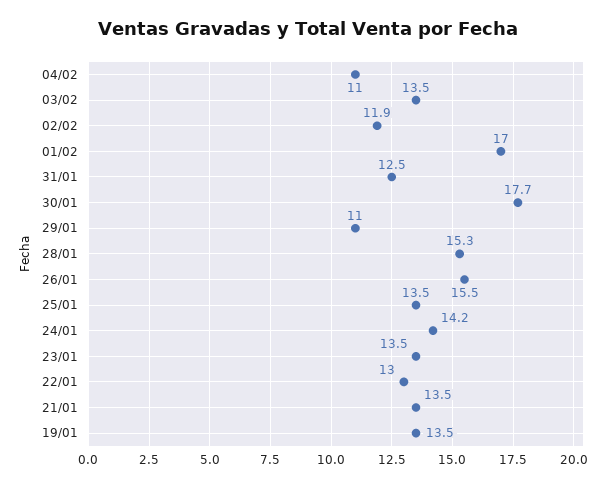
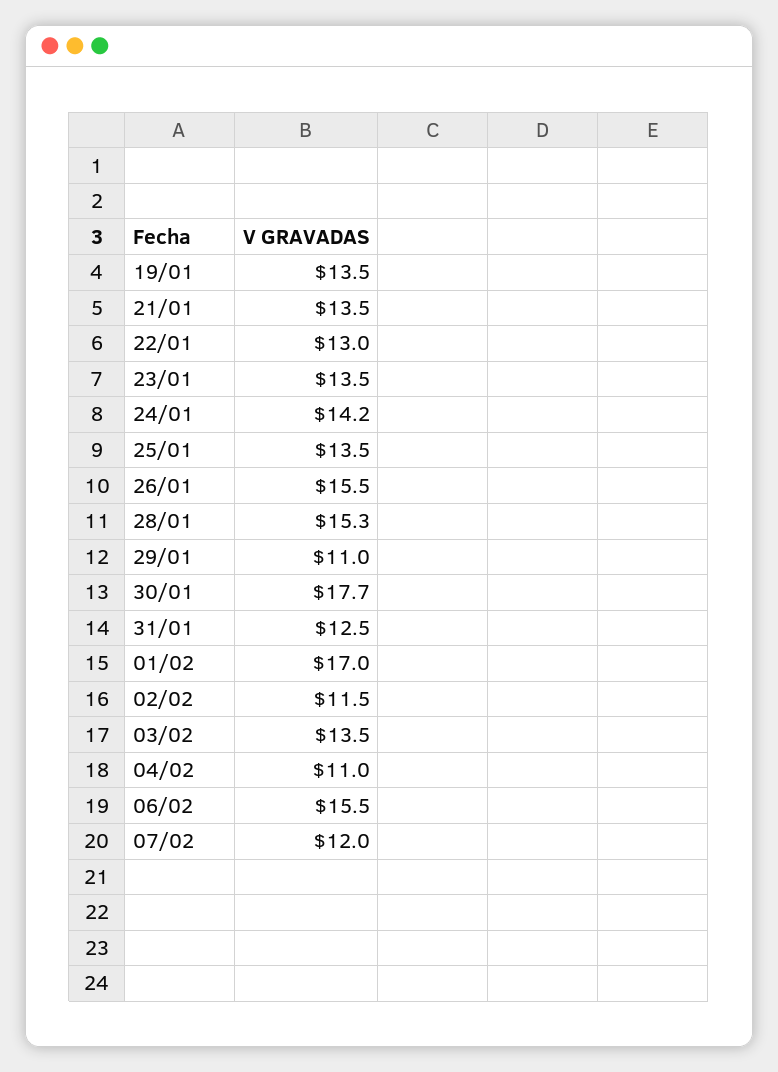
02/02: 11.9 -> 11.5
06/02: none -> 15.5
07/02: none -> 12

